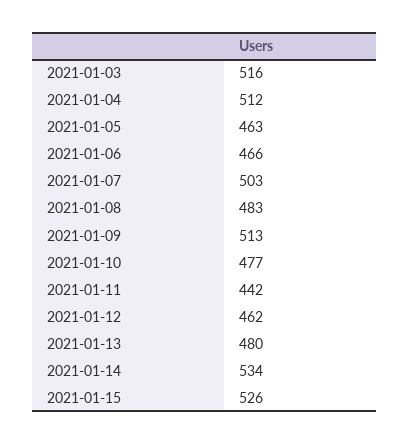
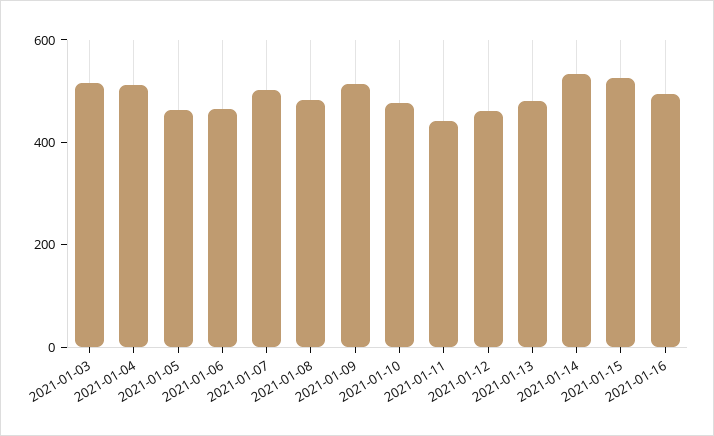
2021-01-16: none -> 500

